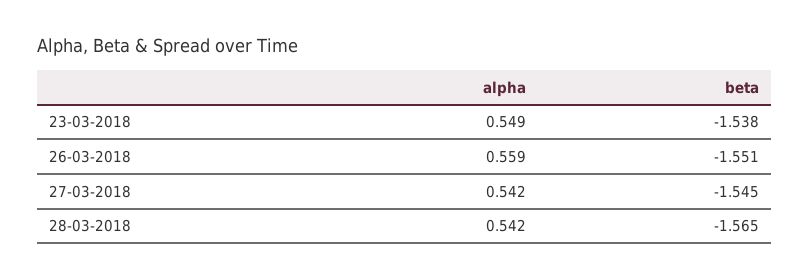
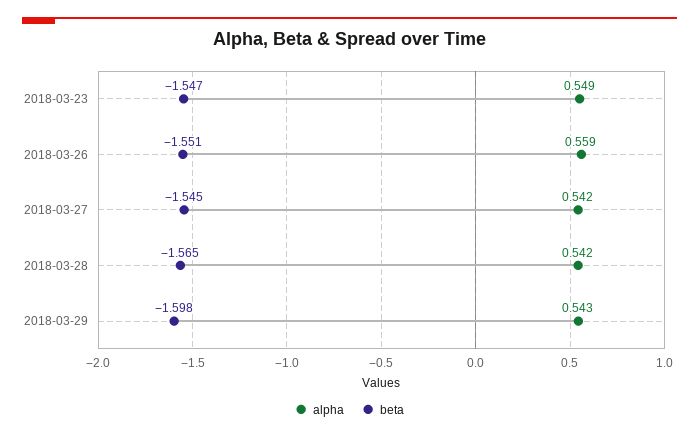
beta, 23-03-2018: -1.538 -> -1.547
alpha, 2018-03-29: none -> 0.543
beta, 2018-03-29: none -> -1.598

